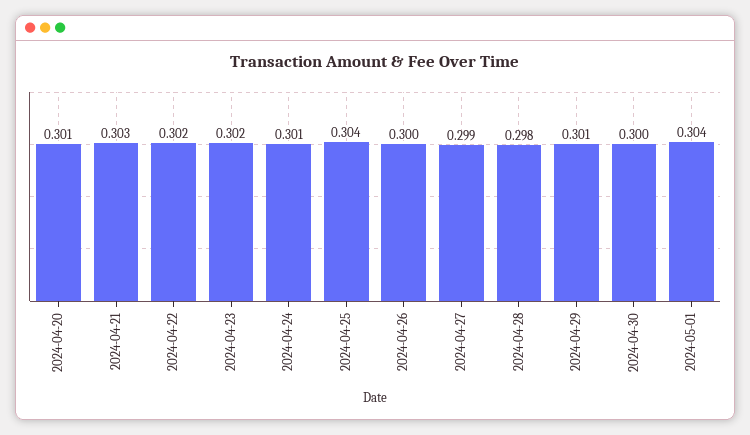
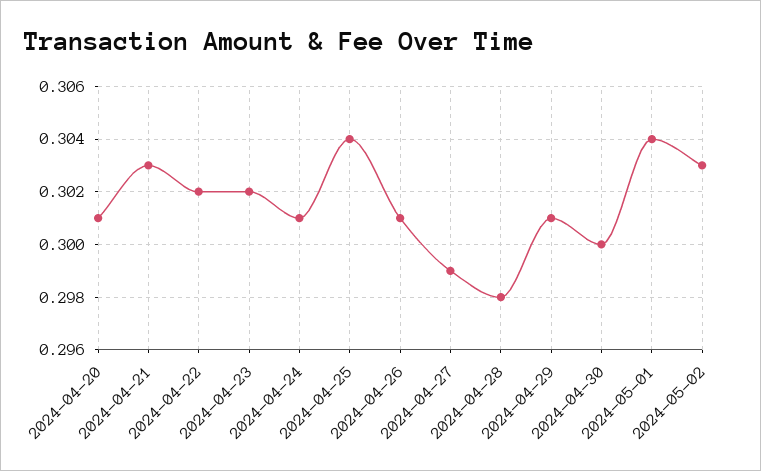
2024-04-26: 0.3 -> 0.301
2024-05-02: none -> 0.303

